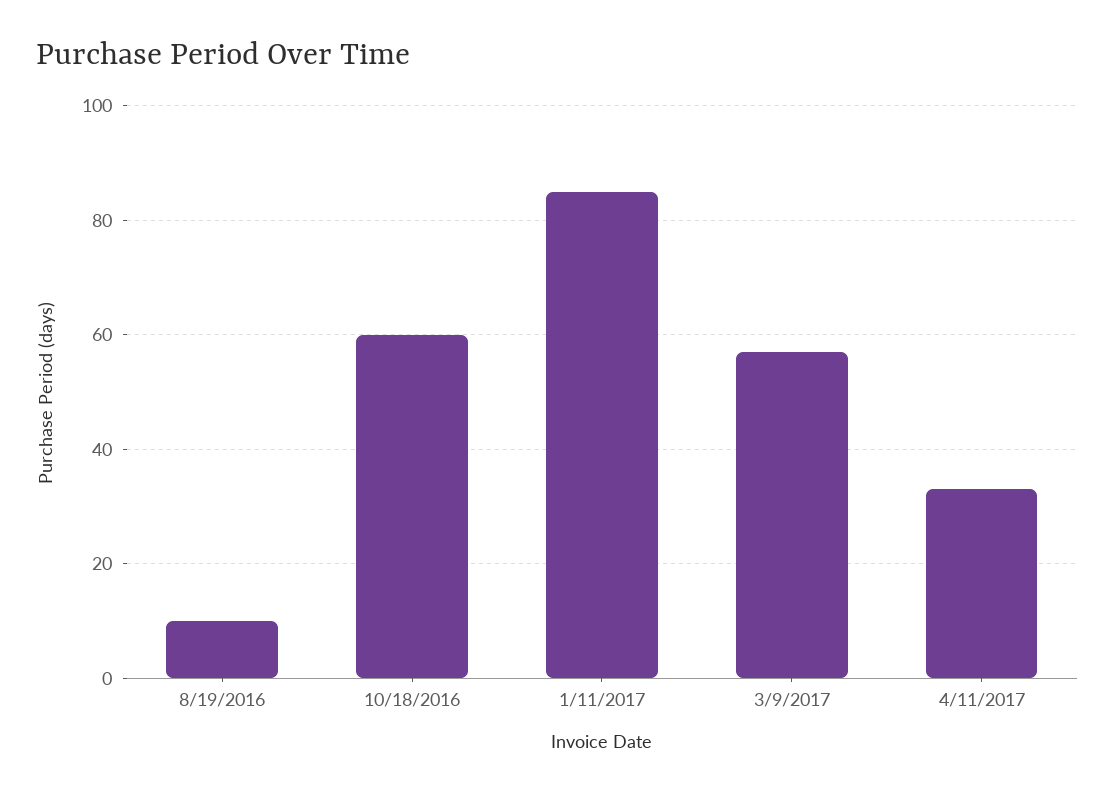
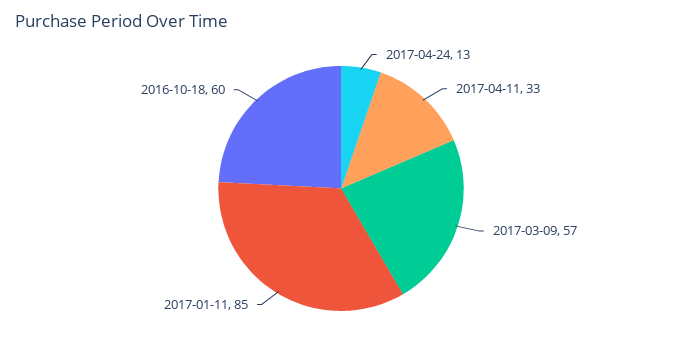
8/19/2016: 10 -> none
2017-04-24: none -> 13

